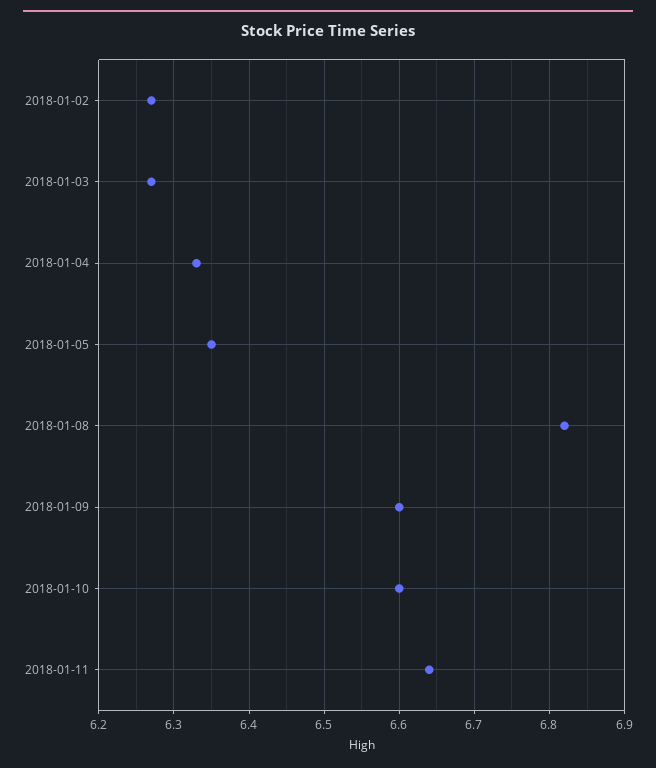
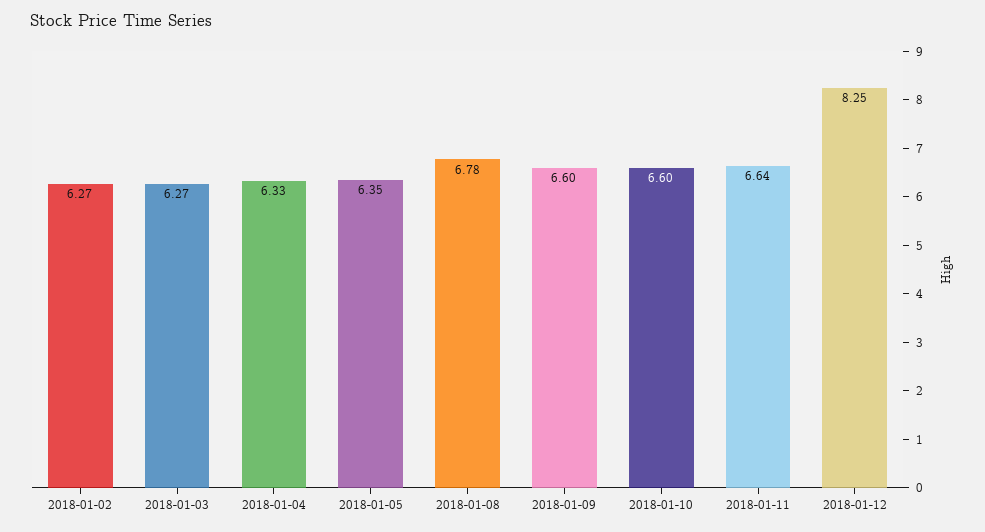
2018-01-08: 6.82 -> 6.78
2018-01-12: none -> 8.25

